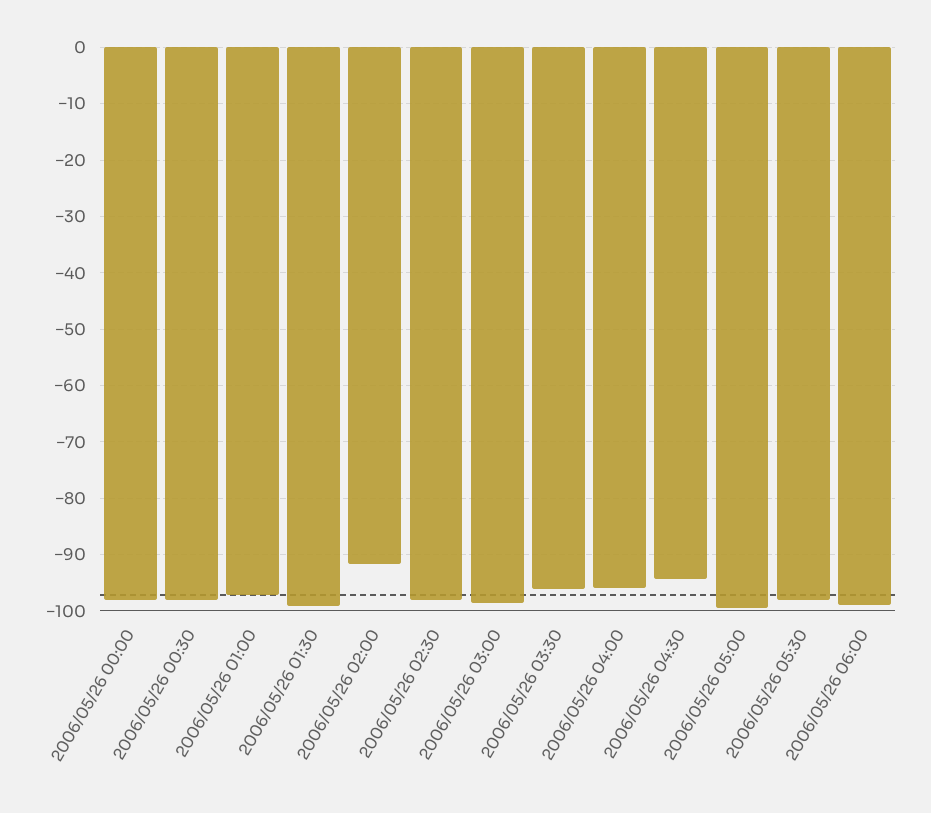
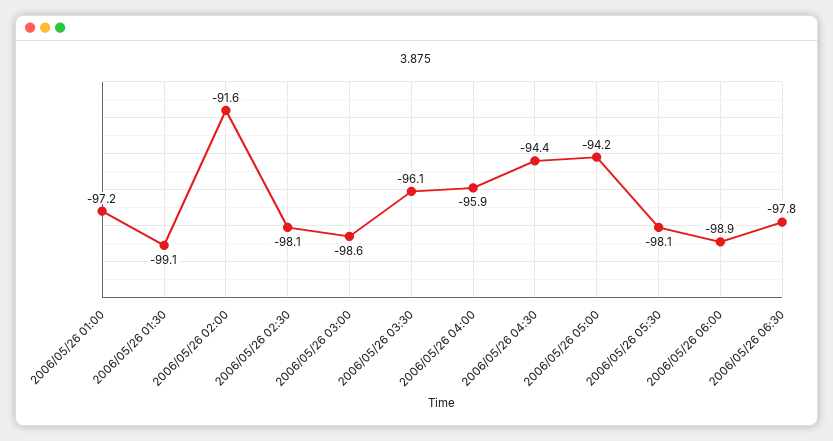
2006/05/26 00:00: -98 -> none
2006/05/26 00:30: -98 -> none
2006/05/26 05:00: -100 -> -94.2
2006/05/26 06:30: none -> -97.8

